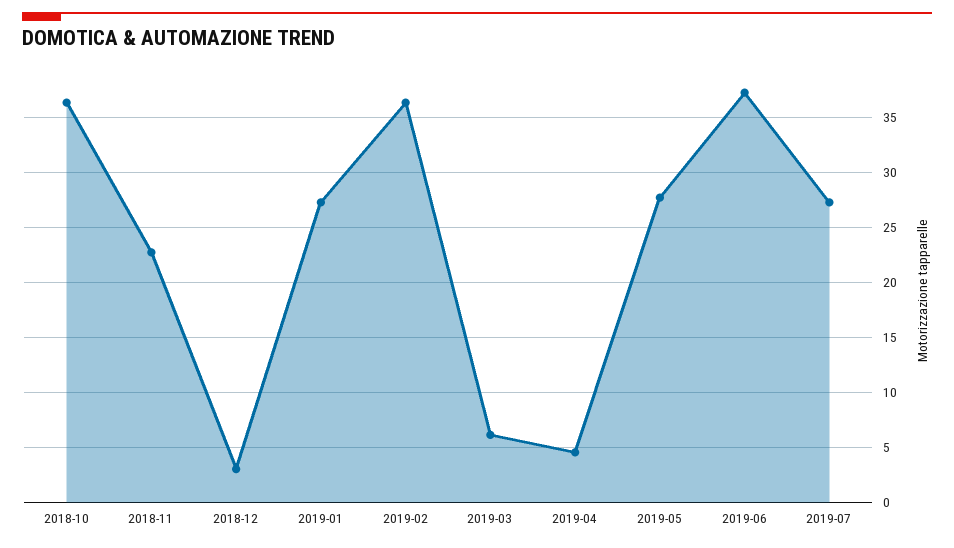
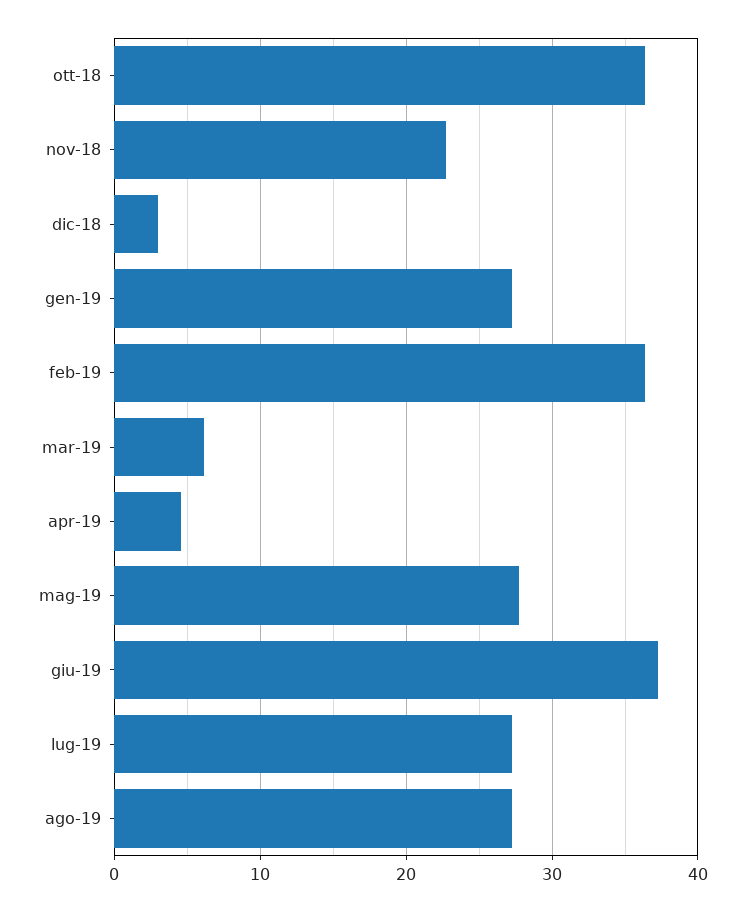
ago-19: none -> 27

